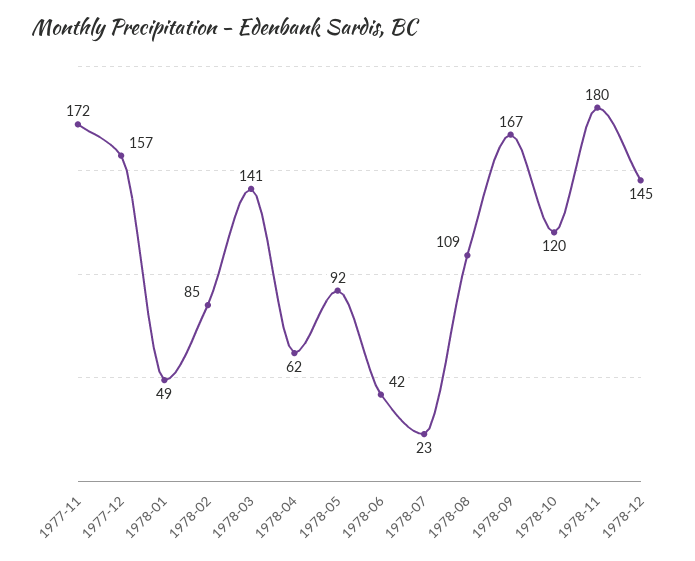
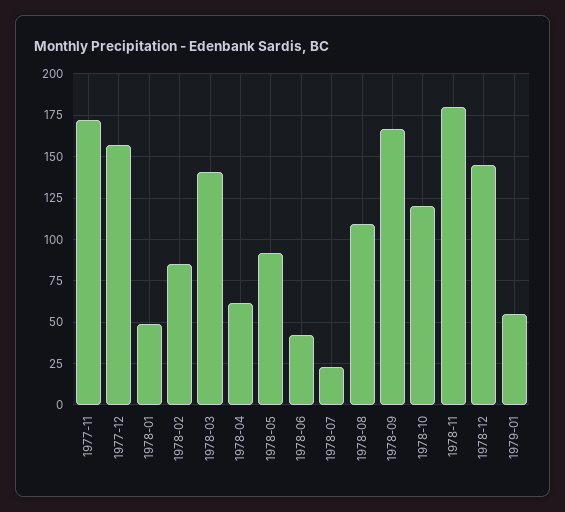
1979-01: none -> 55

